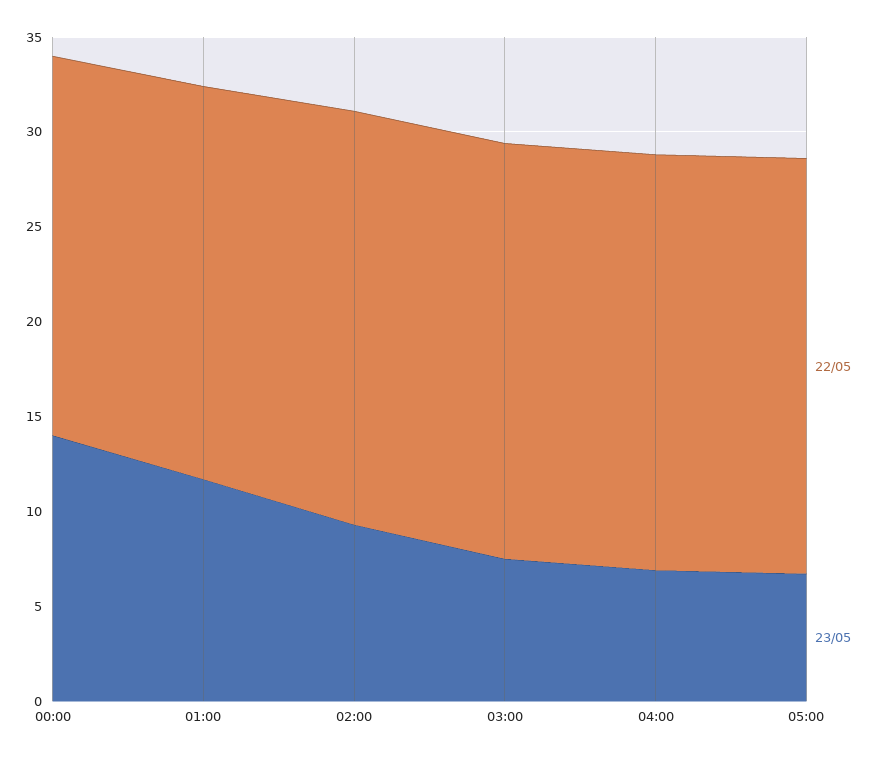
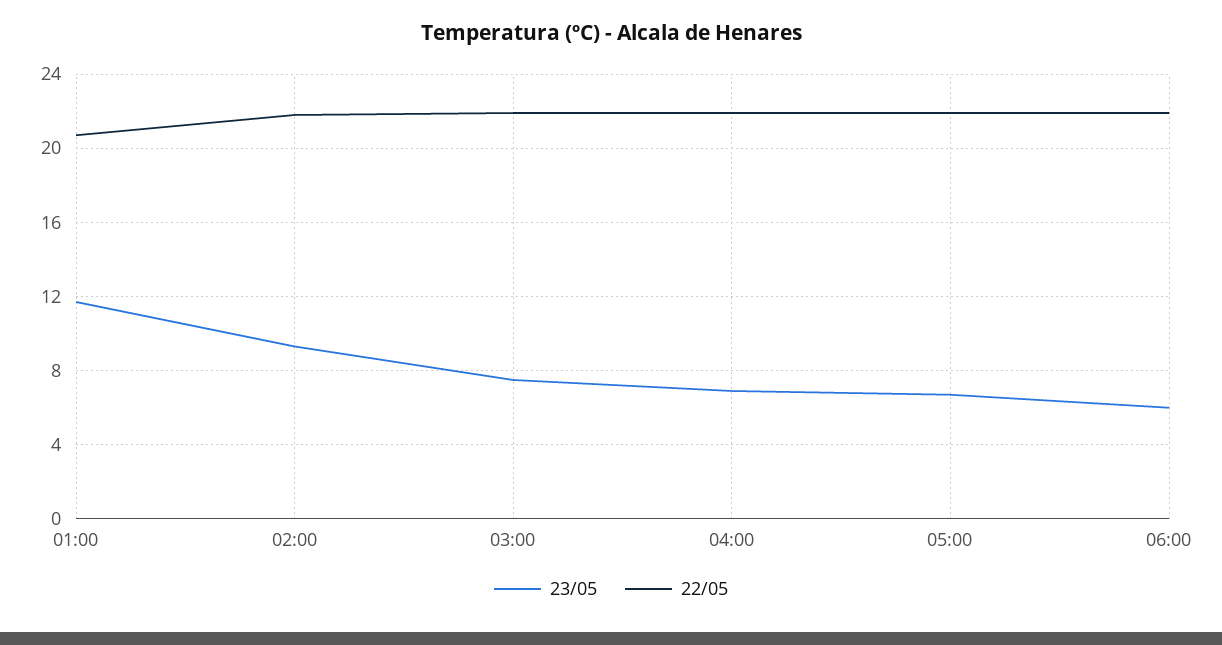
22/05, 00:00: 20 -> none
23/05, 00:00: 14 -> none
23/05, 06:00: none -> 6
22/05, 06:00: none -> 22

